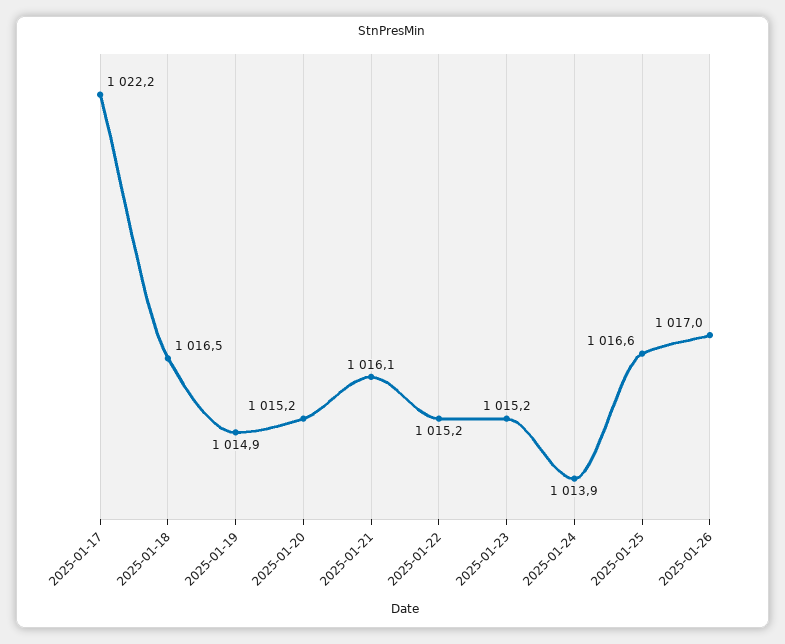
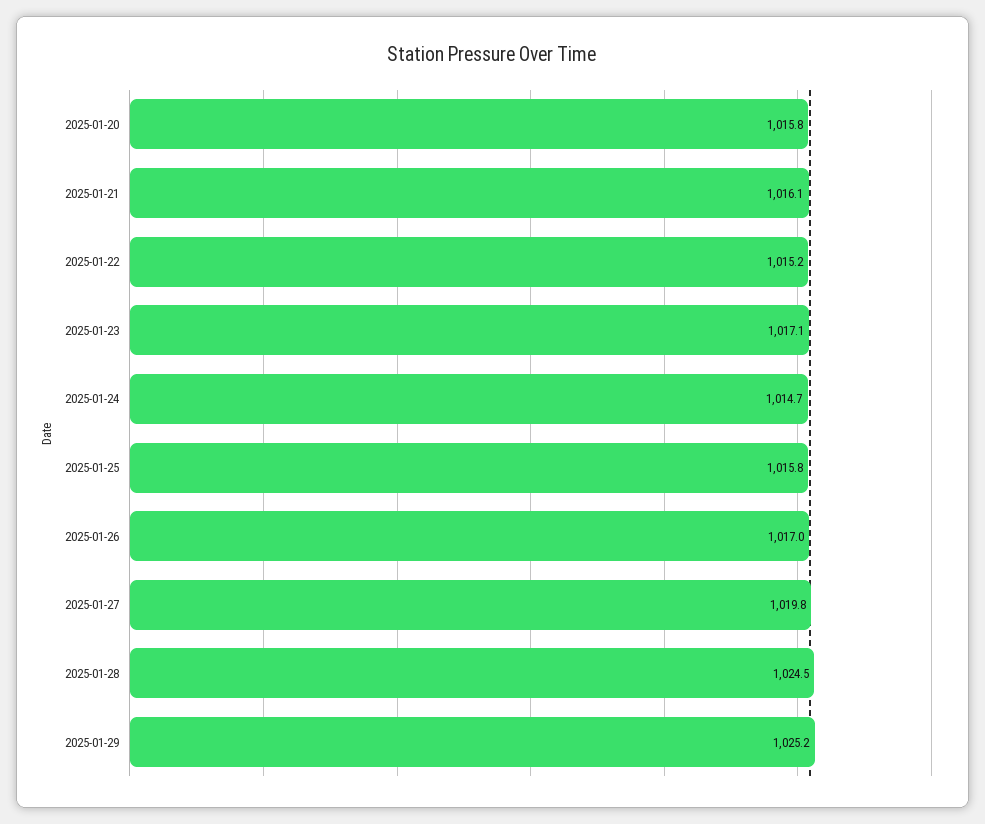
2025-01-17: 1022.2 -> none
2025-01-18: 1016.5 -> none
2025-01-19: 1014.9 -> none
2025-01-20: 1015.2 -> 1015.8
2025-01-23: 1015.2 -> 1017.1
2025-01-24: 1013.9 -> 1014.7
2025-01-25: 1016.6 -> 1015.8
2025-01-27: none -> 1019.8
2025-01-28: none -> 1024.5
2025-01-29: none -> 1025.2

